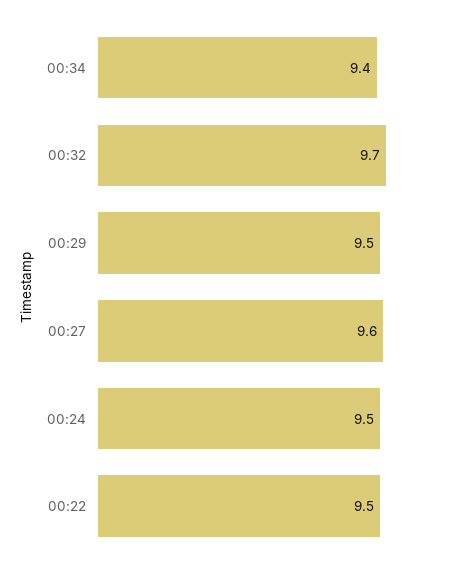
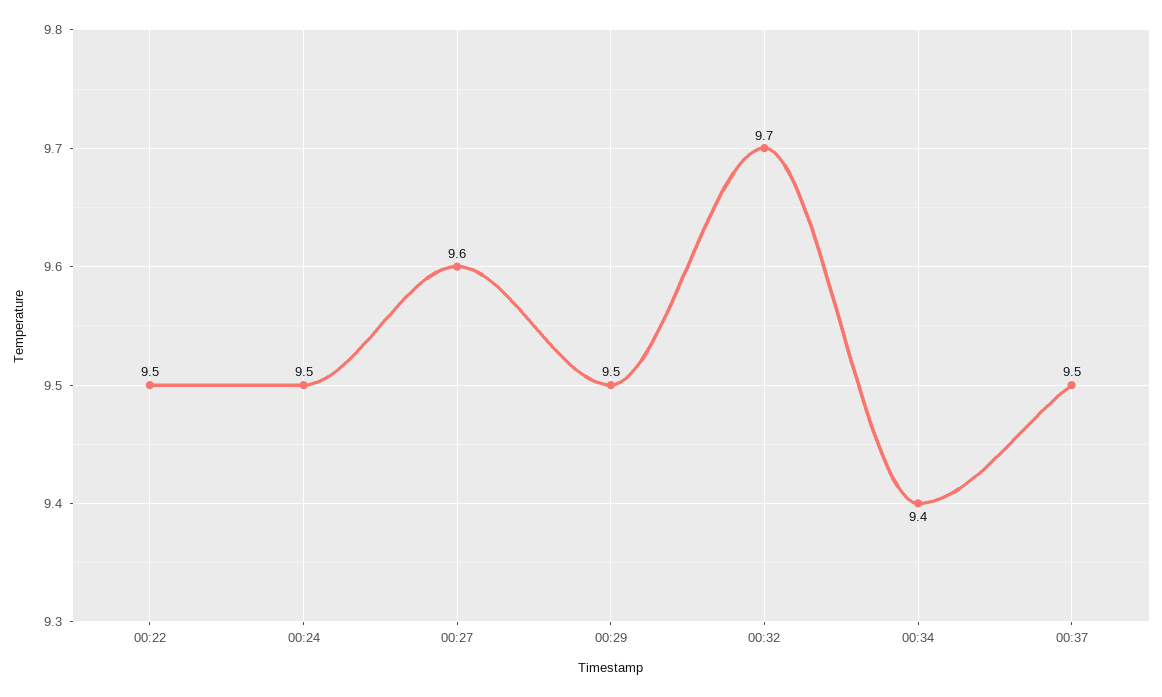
00:37: none -> 9.5

